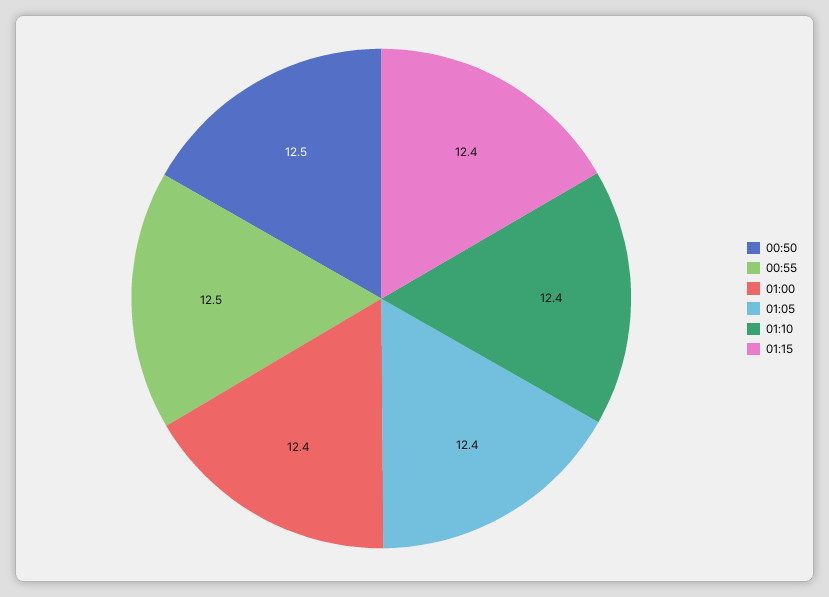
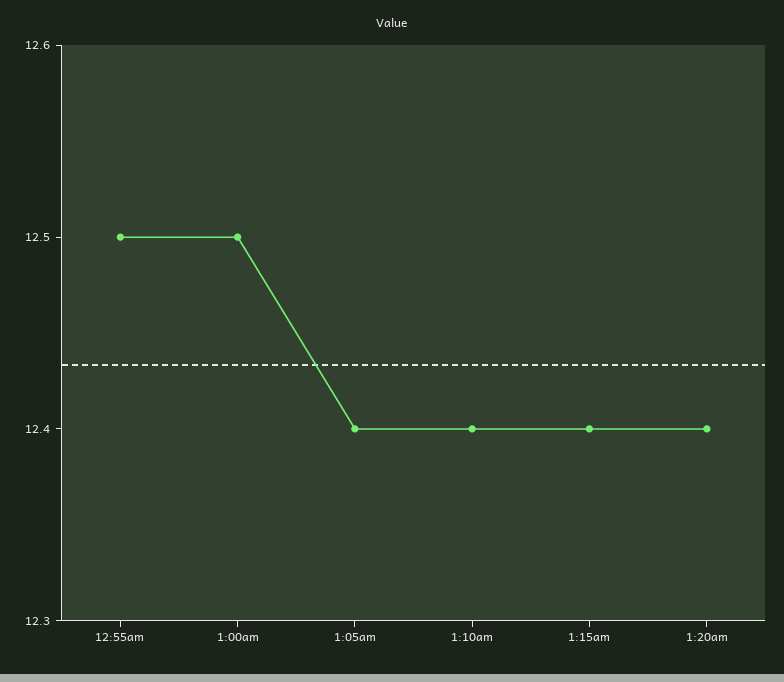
00:50: 12.5 -> none
01:00: 12.4 -> 12.5
1:20am: none -> 12.4

